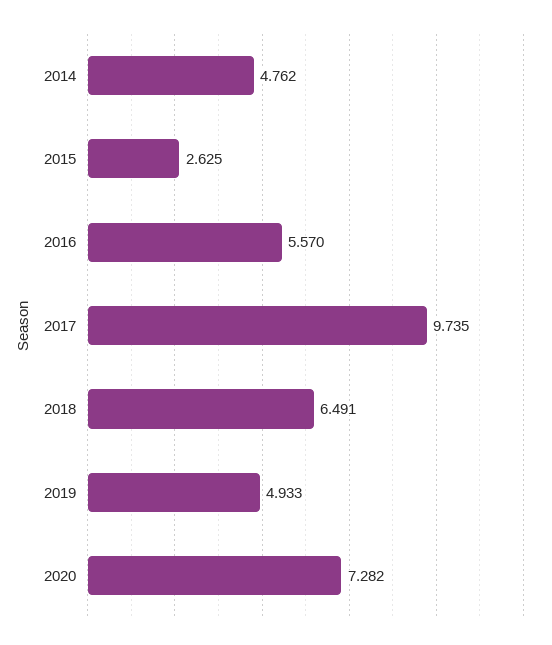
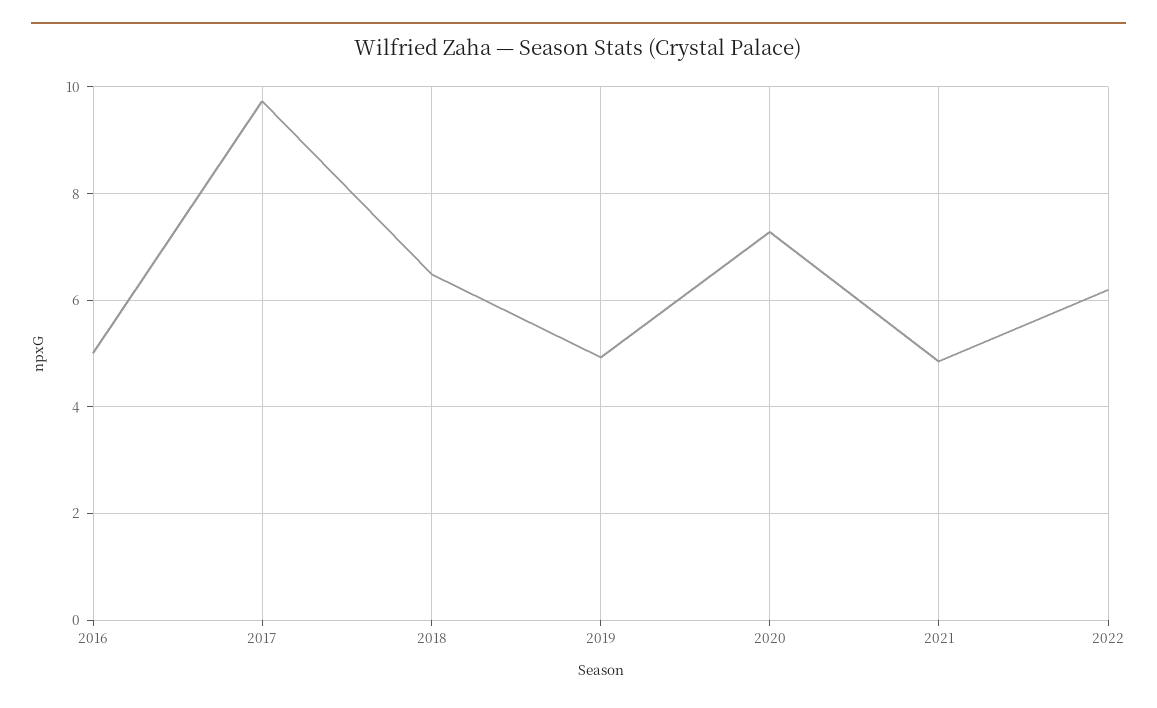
2014: 4.762 -> none
2015: 2.625 -> none
2016: 5.57 -> 5
2021: none -> 4.8
2022: none -> 6.2

